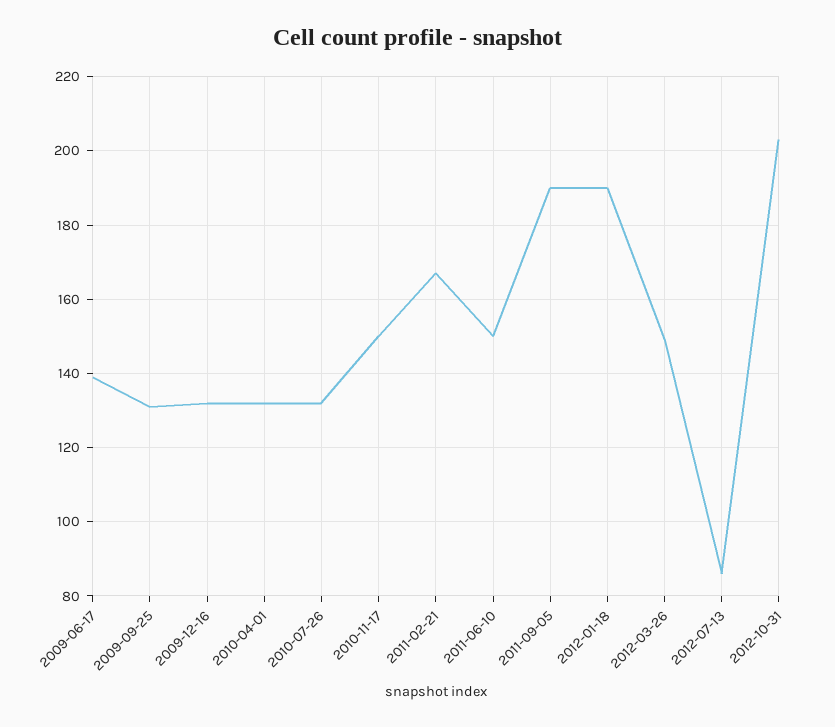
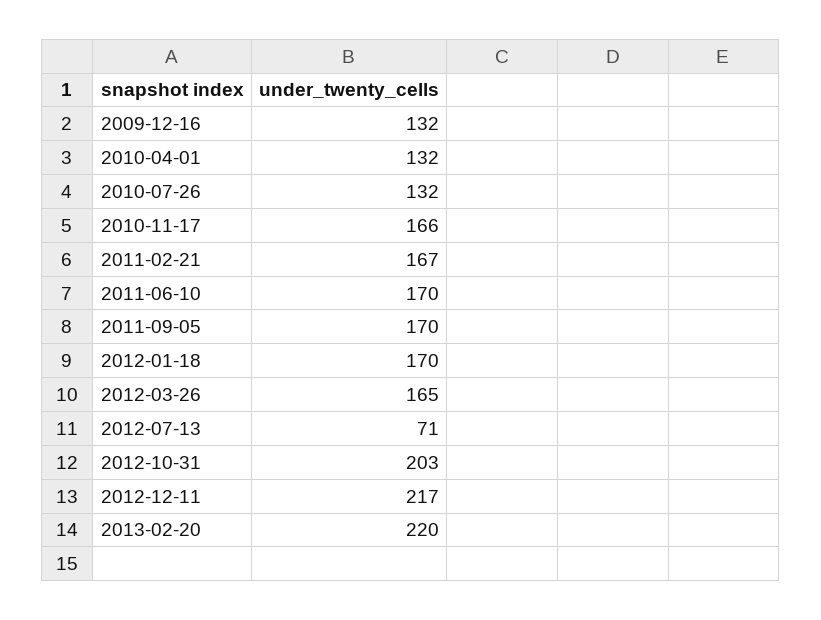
2009-06-17: 140 -> none
2009-09-25: 130 -> none
2010-11-17: 150 -> 166
2011-06-10: 150 -> 170
2011-09-05: 190 -> 170
2012-01-18: 190 -> 170
2012-03-26: 150 -> 165
2012-07-13: 85 -> 71
2012-12-11: none -> 217
2013-02-20: none -> 220

